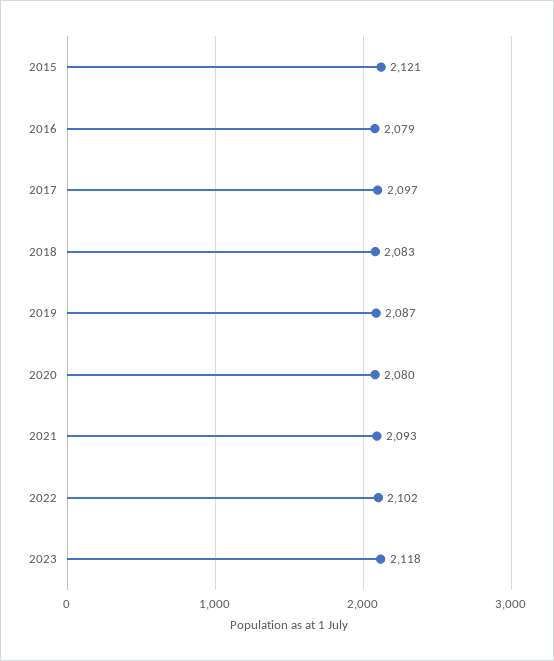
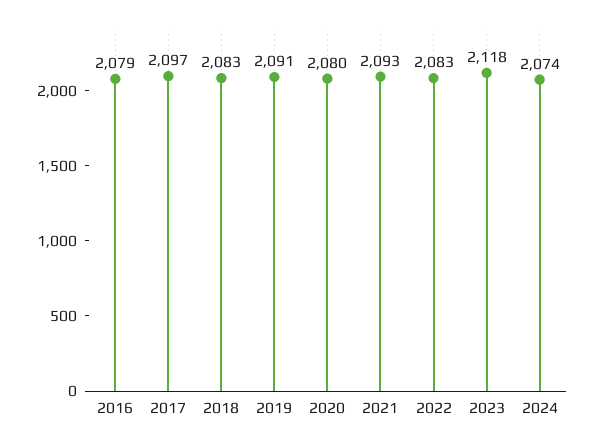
2015: 2121 -> none
2019: 2087 -> 2091
2022: 2102 -> 2083
2024: none -> 2074

